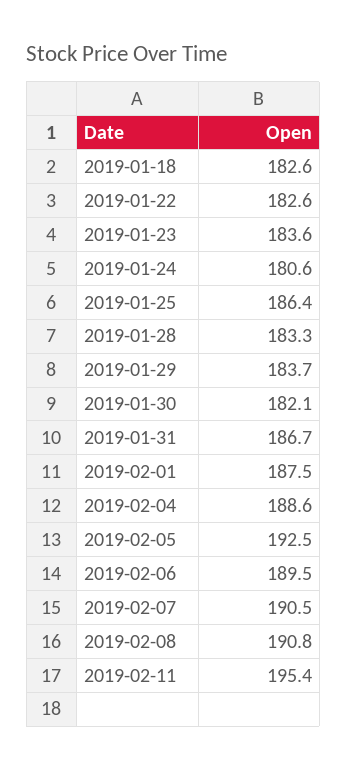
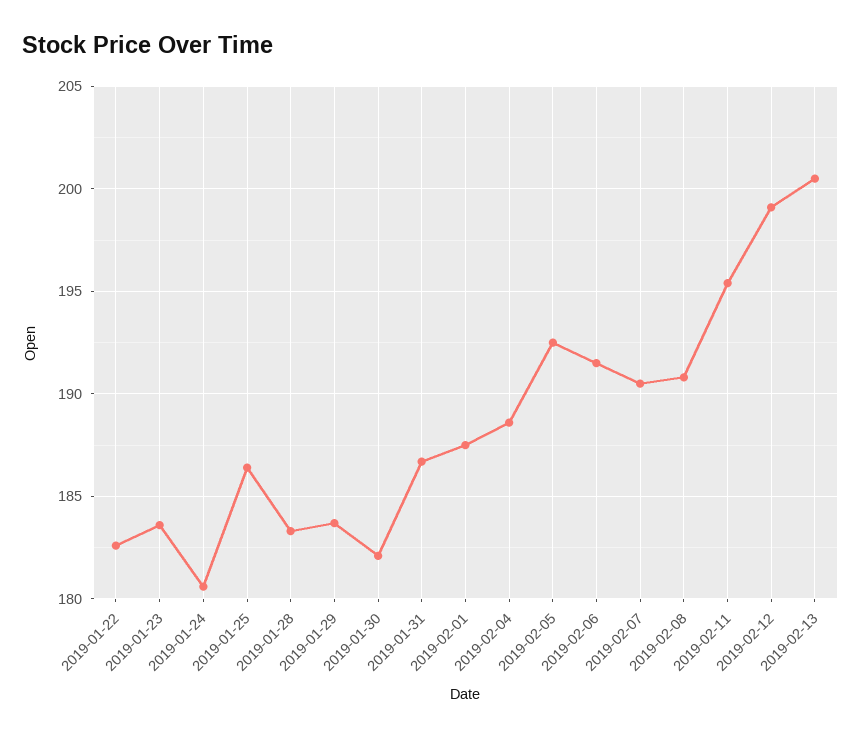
2019-01-18: 182.6 -> none
2019-02-06: 189.5 -> 191.5
2019-02-12: none -> 199
2019-02-13: none -> 200.5

